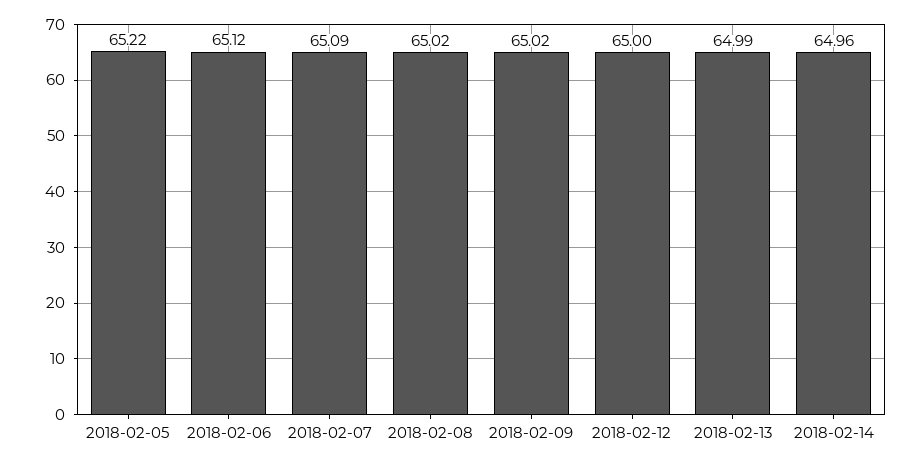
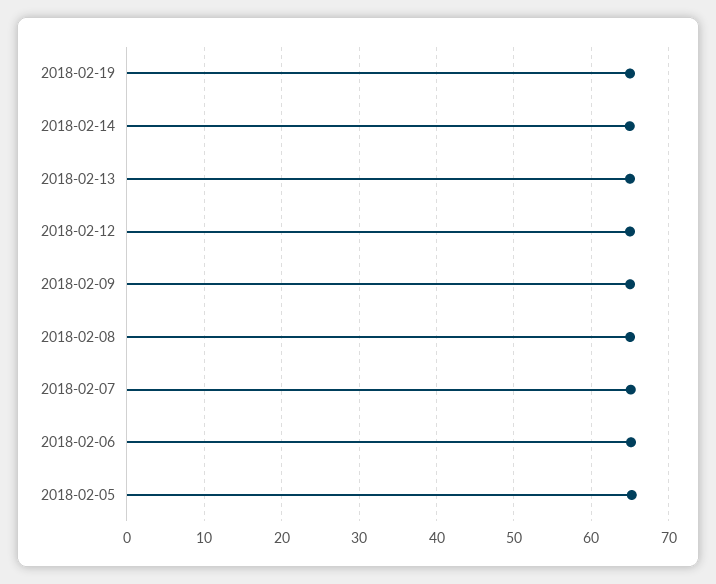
2018-02-19: none -> 65

